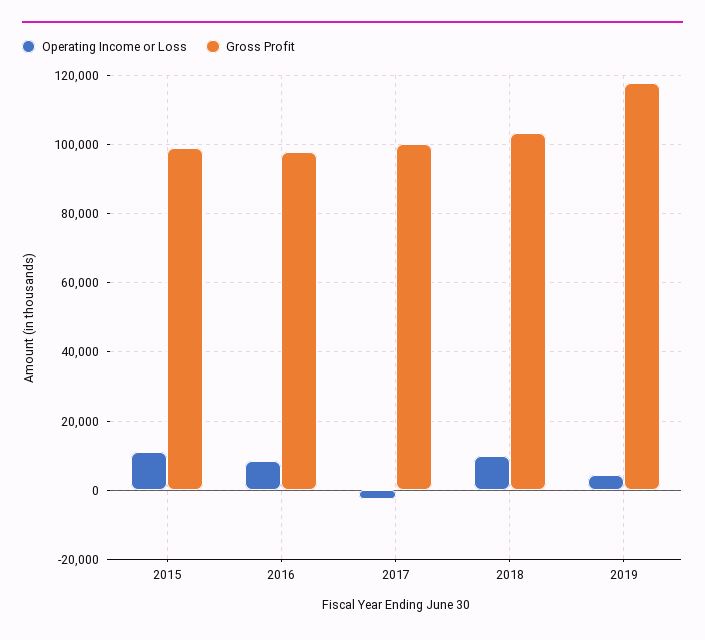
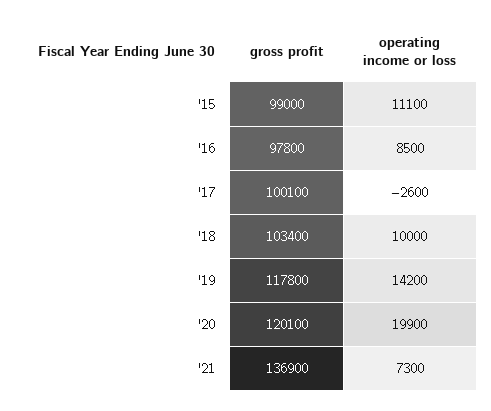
Operating Income or Loss, 2019: 4000 -> 14200
Gross Profit, '20: none -> 120100
Operating Income or Loss, '20: none -> 19900
Gross Profit, '21: none -> 136900
Operating Income or Loss, '21: none -> 7300

